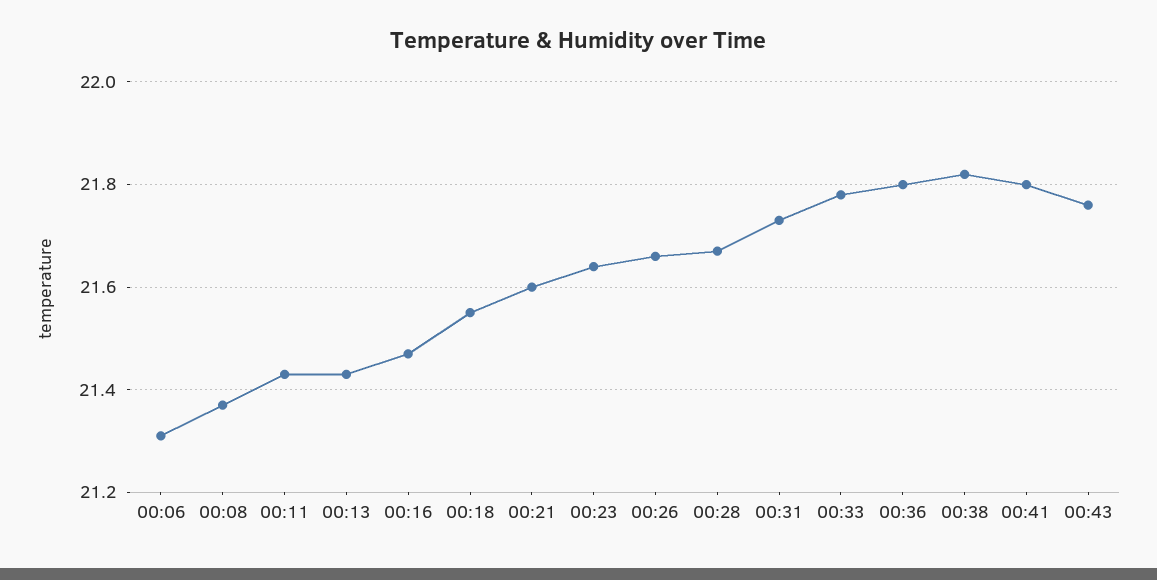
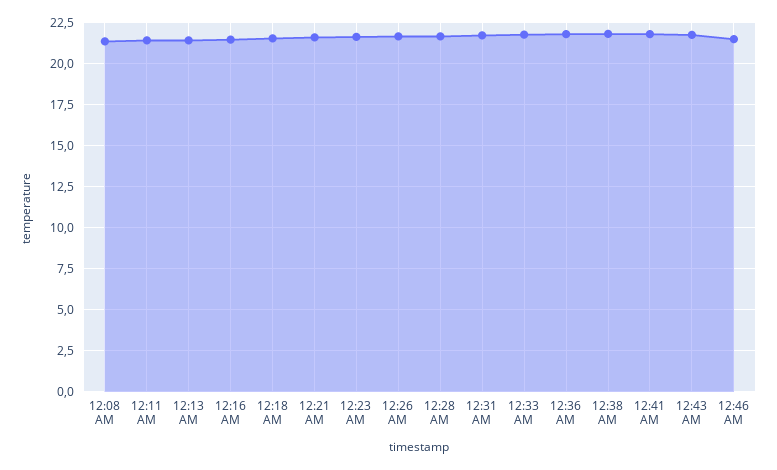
00:06: 21.3 -> none
12:46 AM: none -> 21.5

